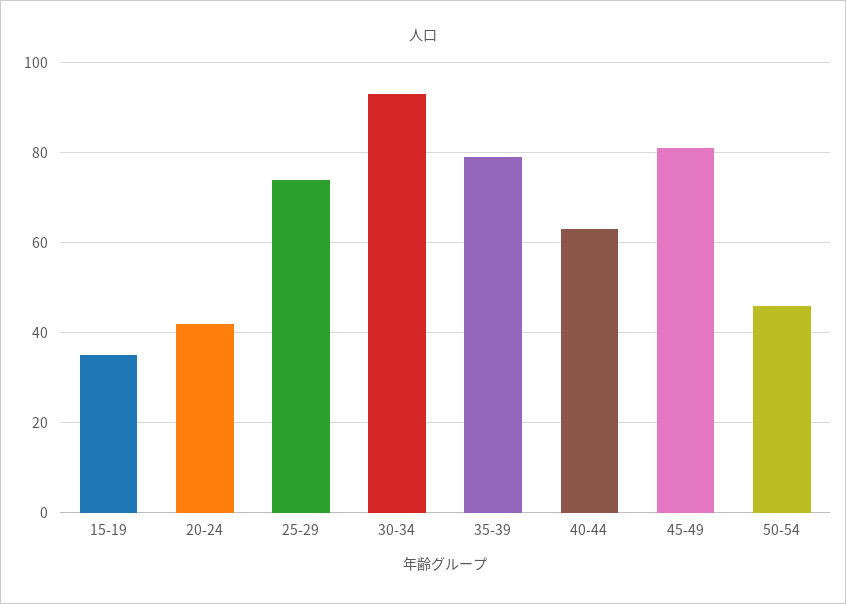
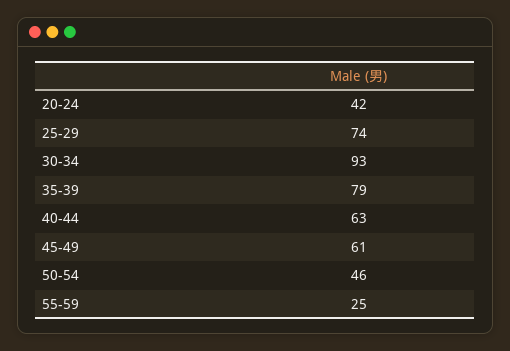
15-19: 35 -> none
45-49: 80 -> 61
55-59: none -> 25

